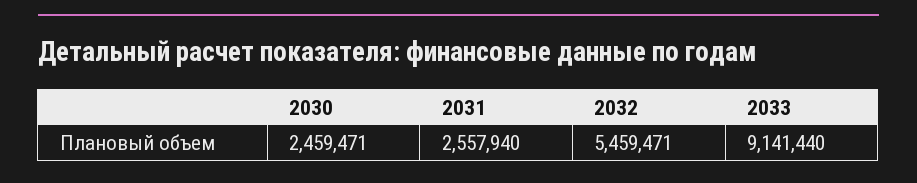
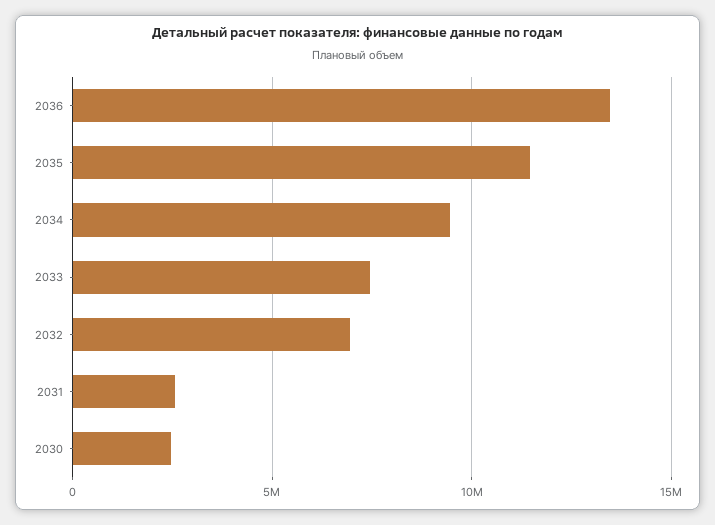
2032: 5459471 -> 7000000
2033: 9141440 -> 7500000
2036: none -> 13500000
2035: none -> 11500000
2034: none -> 9500000

